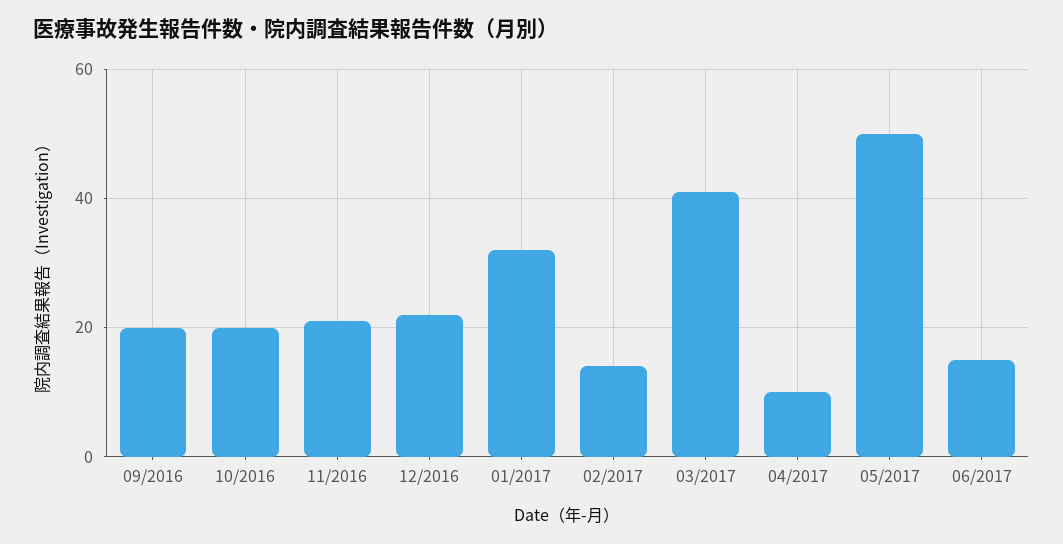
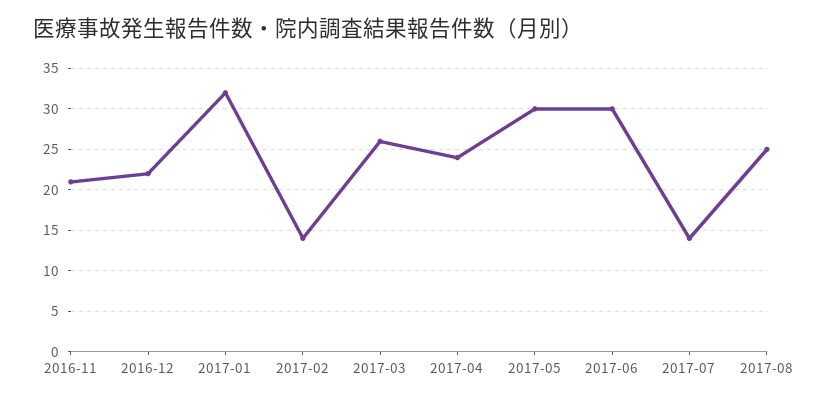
09/2016: 20 -> none
10/2016: 20 -> none
03/2017: 40 -> 26
04/2017: 10 -> 24
05/2017: 50 -> 30
06/2017: 15 -> 30
2017-07: none -> 14
2017-08: none -> 25

